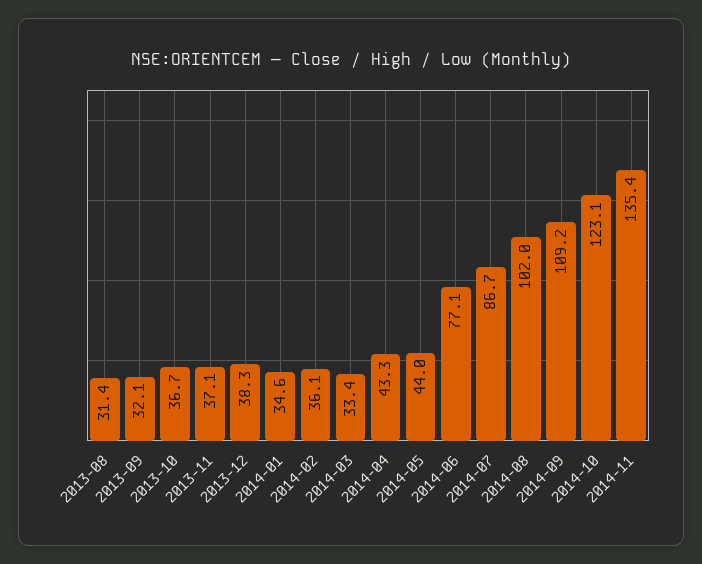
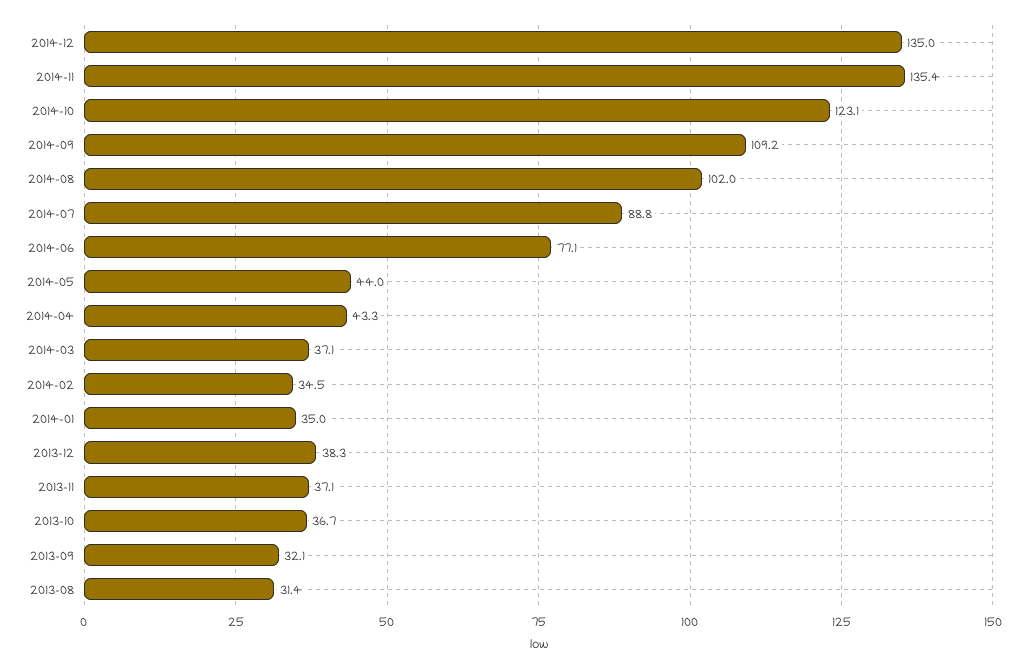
2014-01: 34.6 -> 35
2014-02: 36.1 -> 34.5
2014-03: 33.4 -> 37.1
2014-07: 86.7 -> 88.8
2014-12: none -> 135

